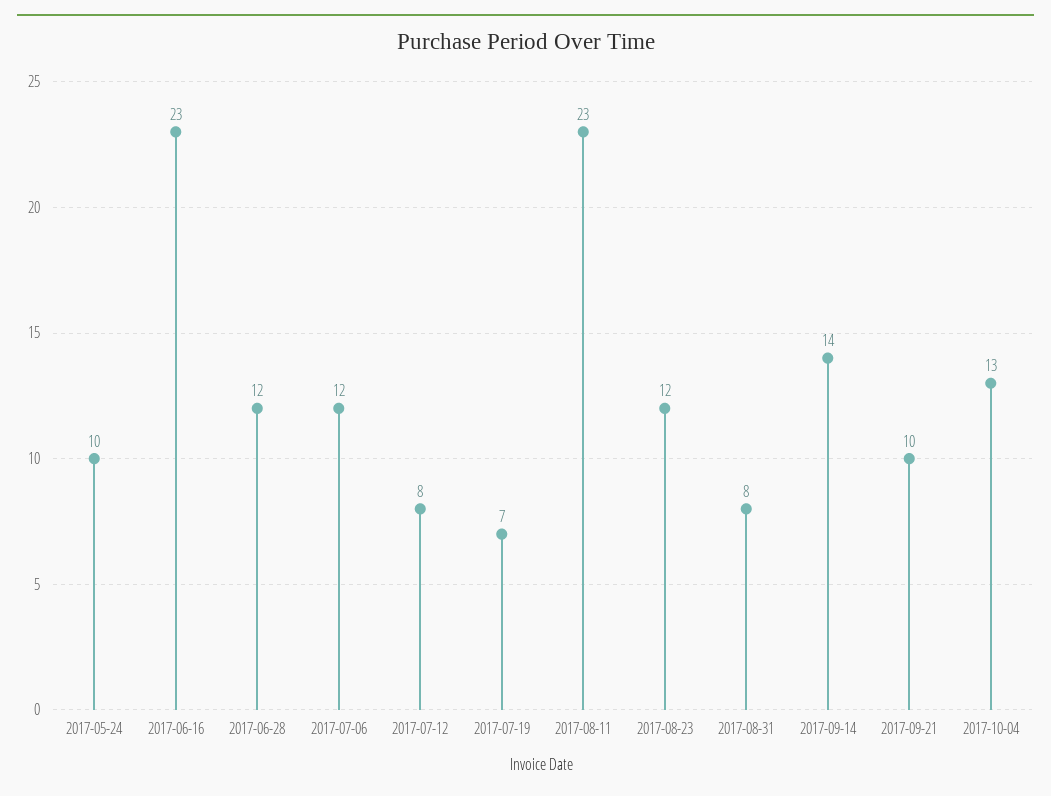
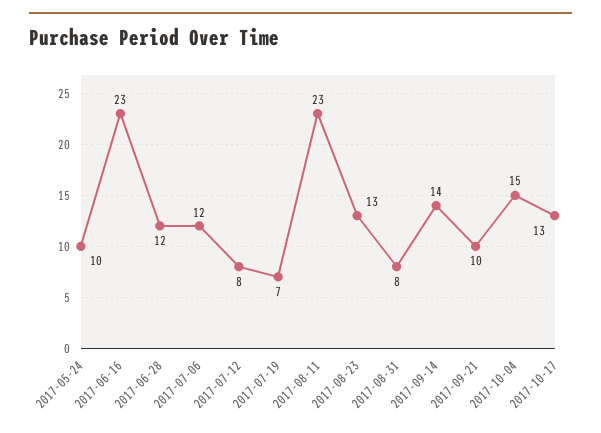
2017-08-23: 12 -> 13
2017-10-04: 13 -> 15
2017-10-17: none -> 13

